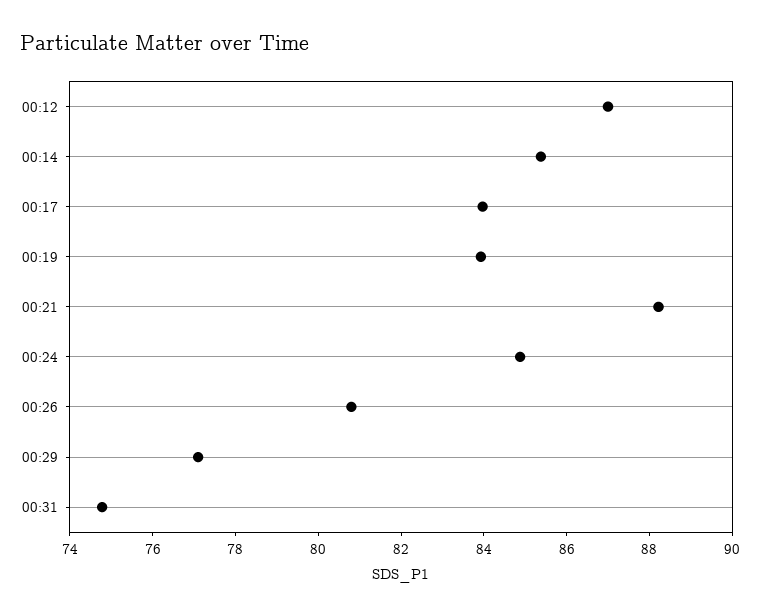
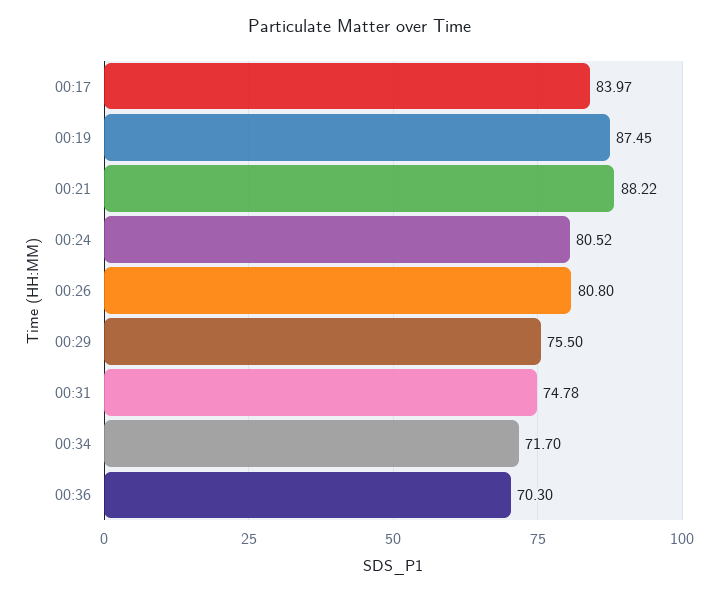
00:12: 87 -> none
00:14: 85.5 -> none
00:19: 84 -> 87.45
00:24: 85 -> 80.52
00:29: 77 -> 75.5
00:34: none -> 71.7
00:36: none -> 70.3

